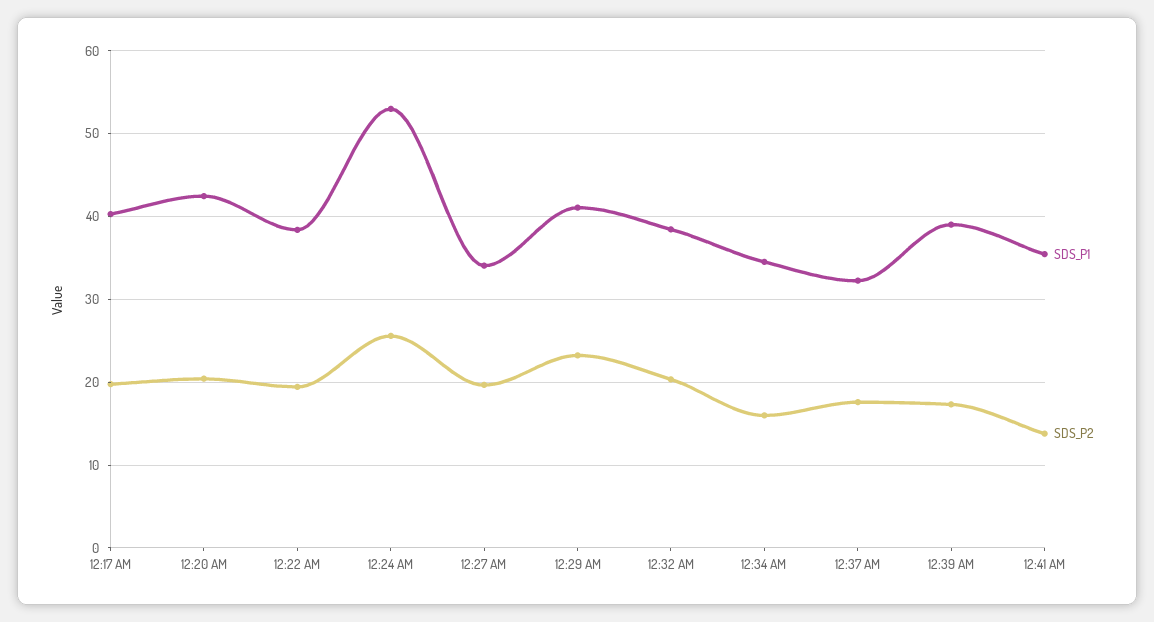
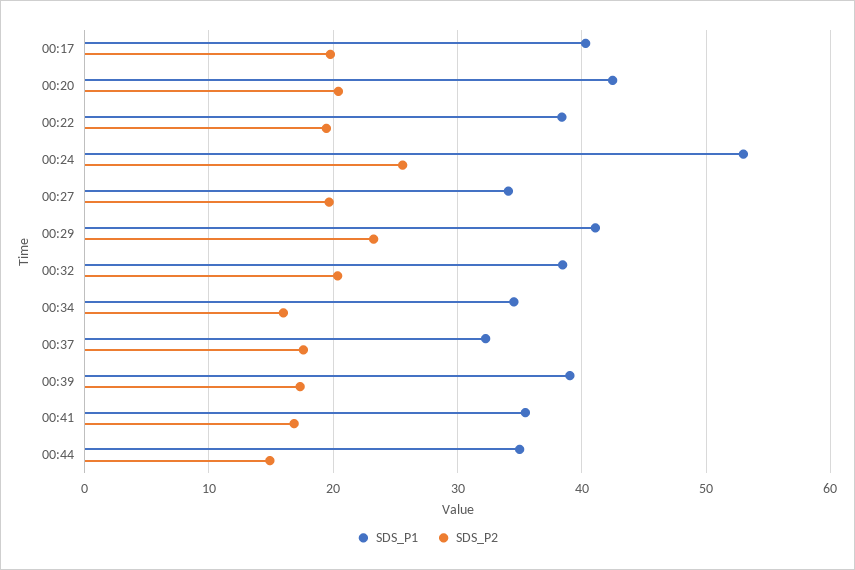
SDS_P2, 12:41 AM: 14 -> 17
SDS_P1, 00:44: none -> 35
SDS_P2, 00:44: none -> 15

